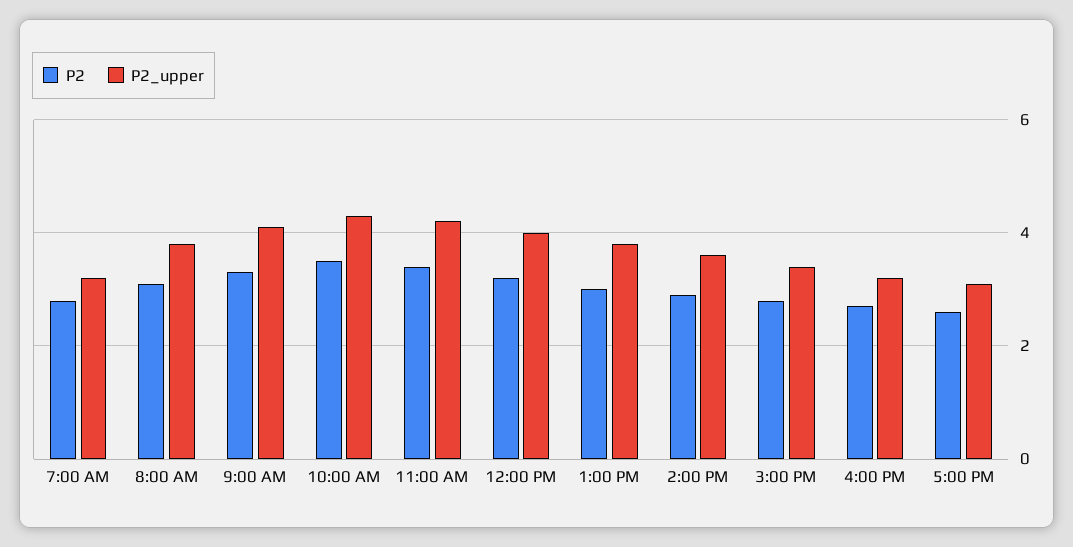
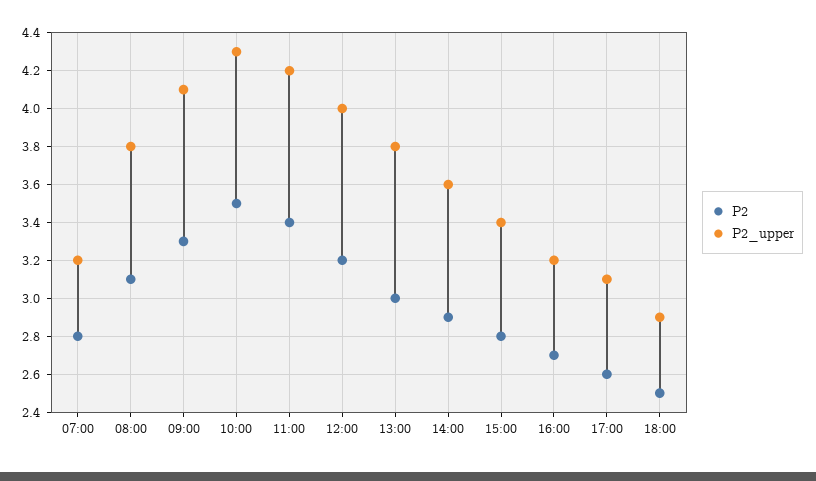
P2, 18:00: none -> 2.5
P2_upper, 18:00: none -> 2.9

